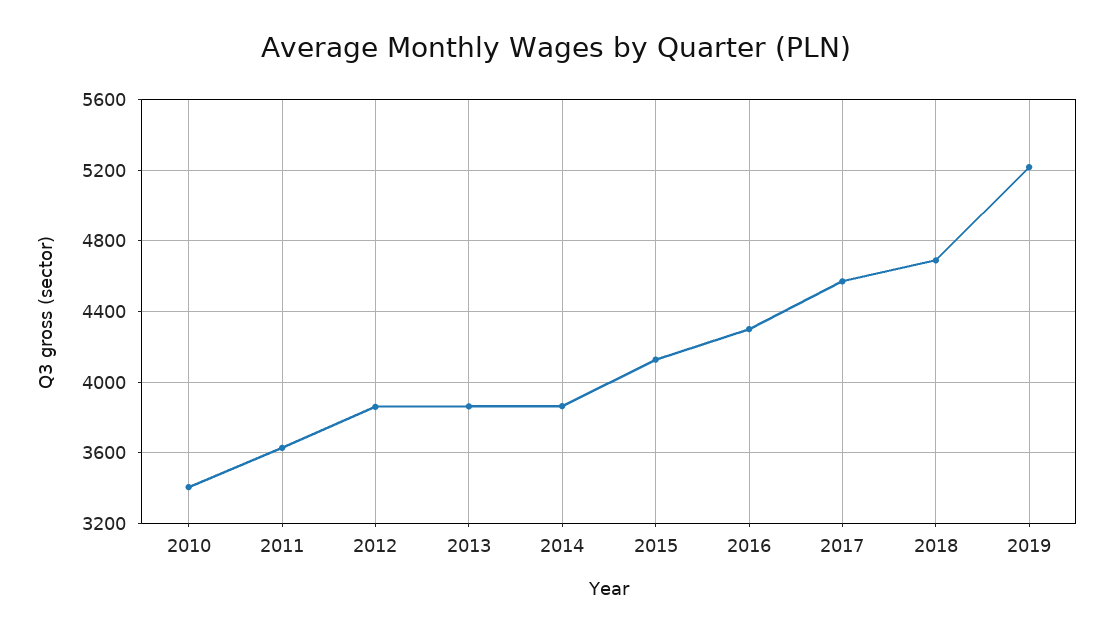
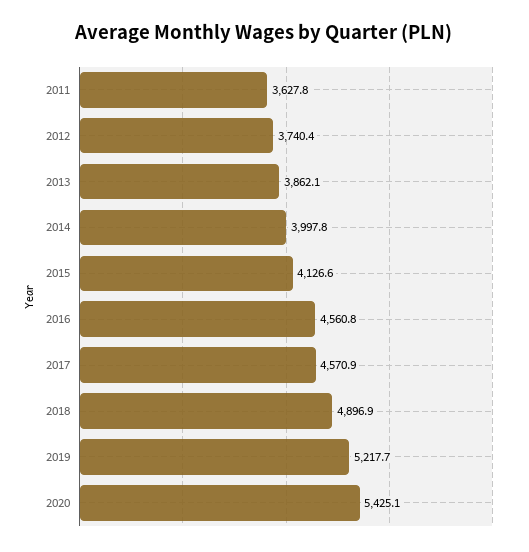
2010: 3400 -> none
2012: 3850 -> 3740.4
2014: 3850 -> 3997.8
2016: 4300 -> 4560.8
2018: 4700 -> 4896.9
2020: none -> 5425.1

